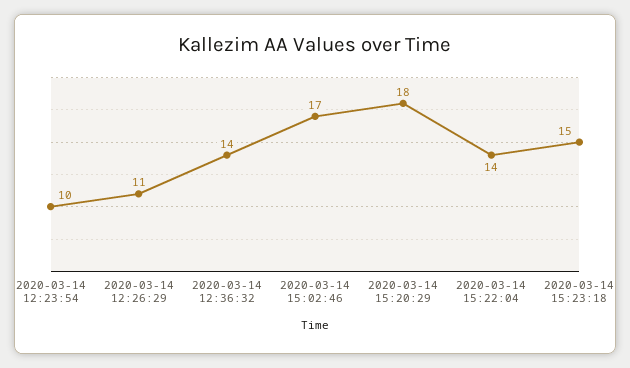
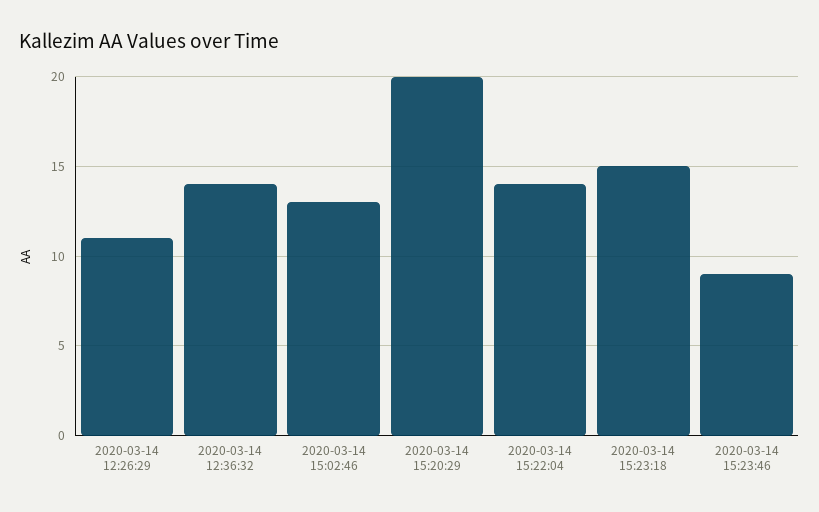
2020-03-14 12:23:54: 10 -> none
2020-03-14 15:02:46: 17 -> 13
2020-03-14 15:20:29: 18 -> 20
2020-03-14 15:23:46: none -> 9

